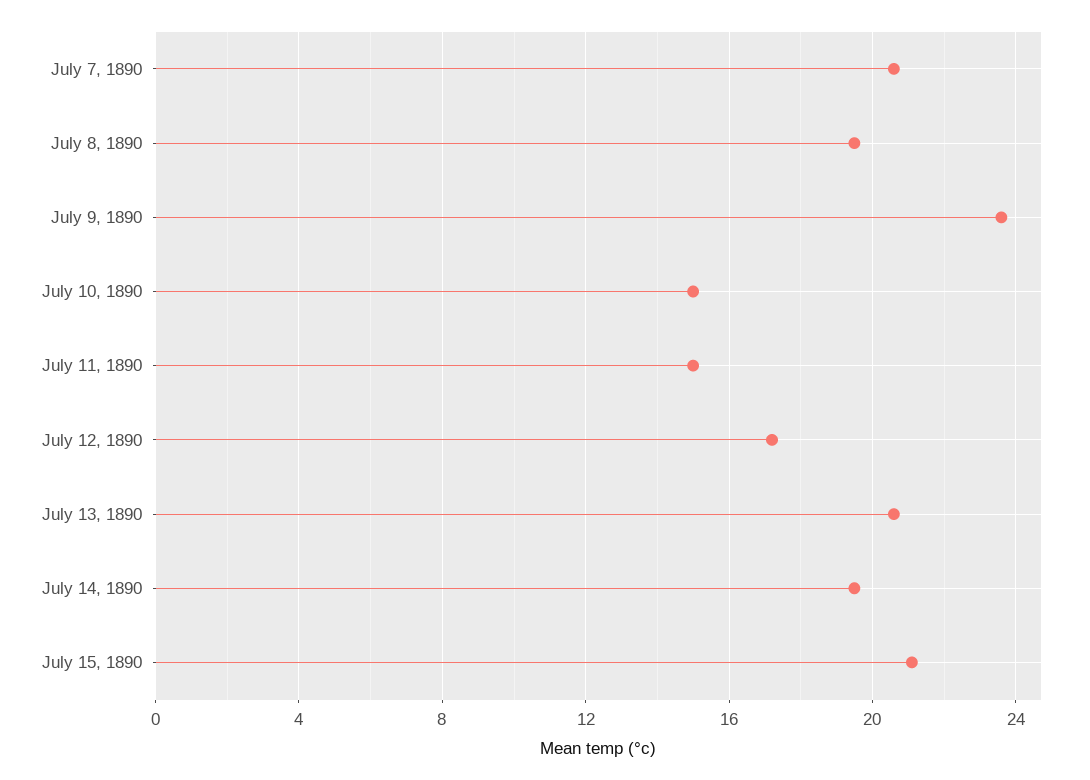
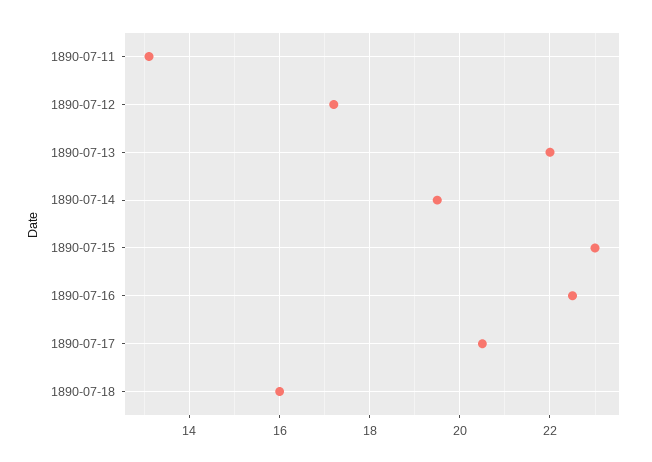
July 7, 1890: 20.5 -> none
July 8, 1890: 19.5 -> none
July 9, 1890: 23.5 -> none
July 10, 1890: 15 -> none
July 11, 1890: 15 -> 13
July 13, 1890: 20.5 -> 22
July 15, 1890: 21 -> 23
1890-07-16: none -> 22.5
1890-07-17: none -> 20.5
1890-07-18: none -> 16

